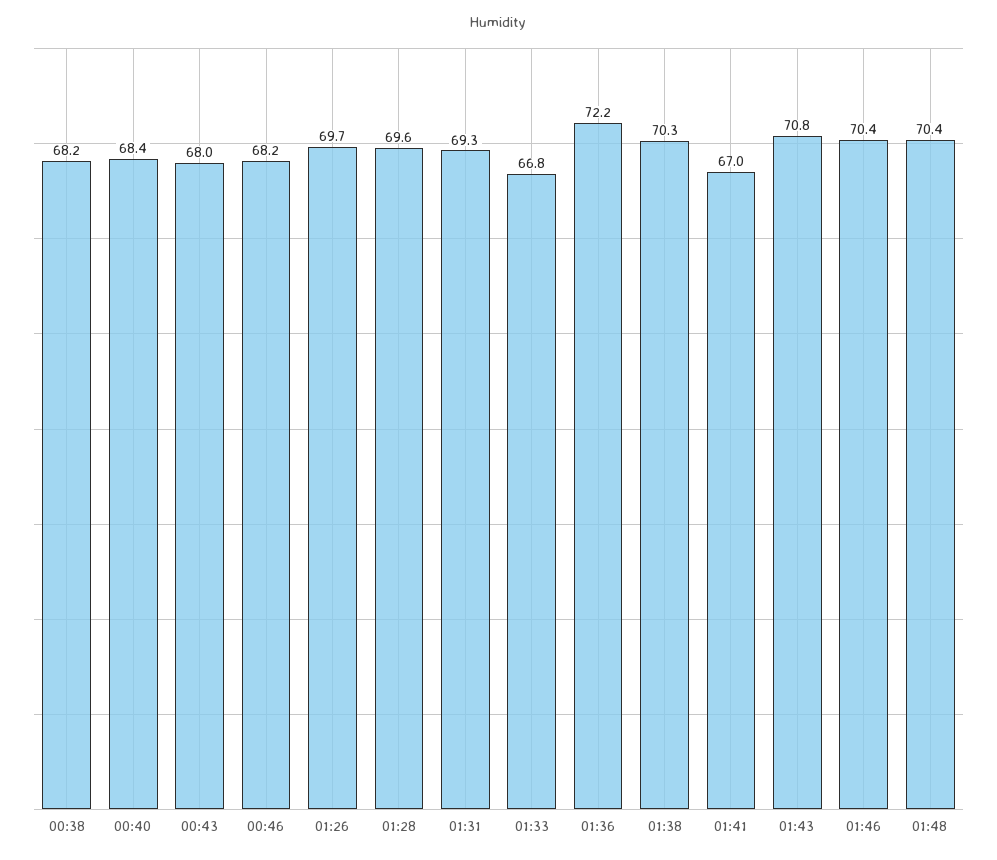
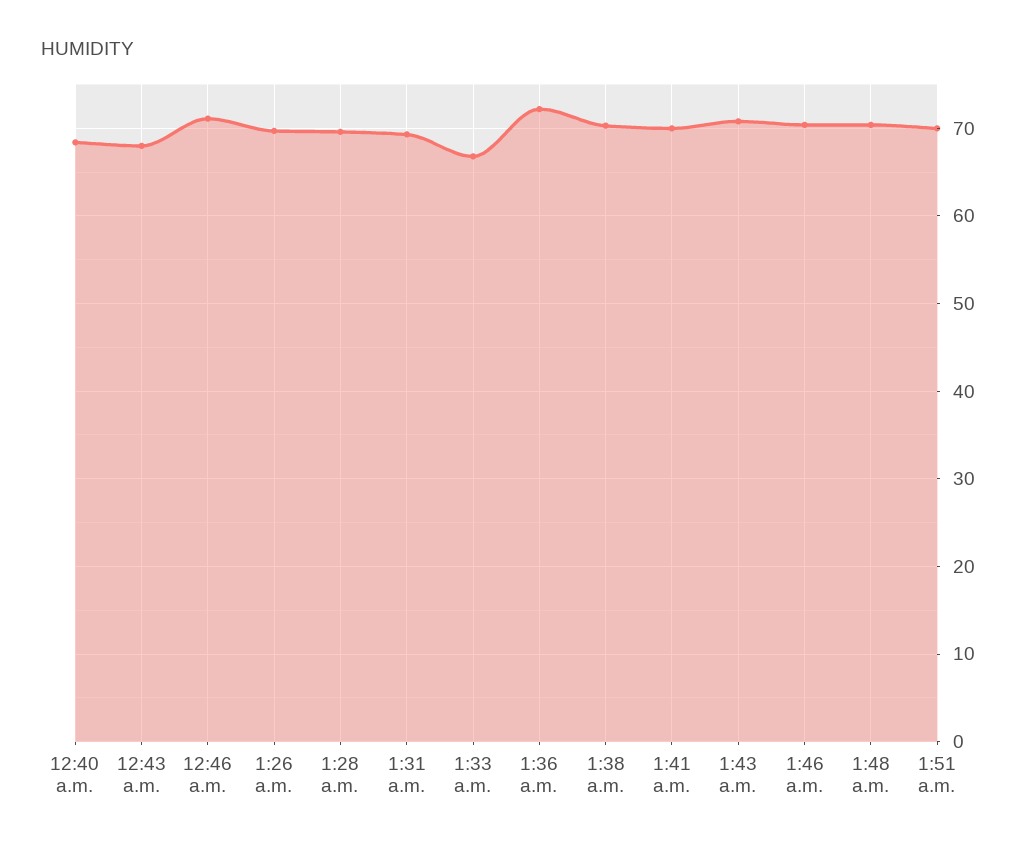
00:38: 68.2 -> none
00:46: 68.2 -> 71
01:41: 67 -> 70
1:51 a.m.: none -> 70

